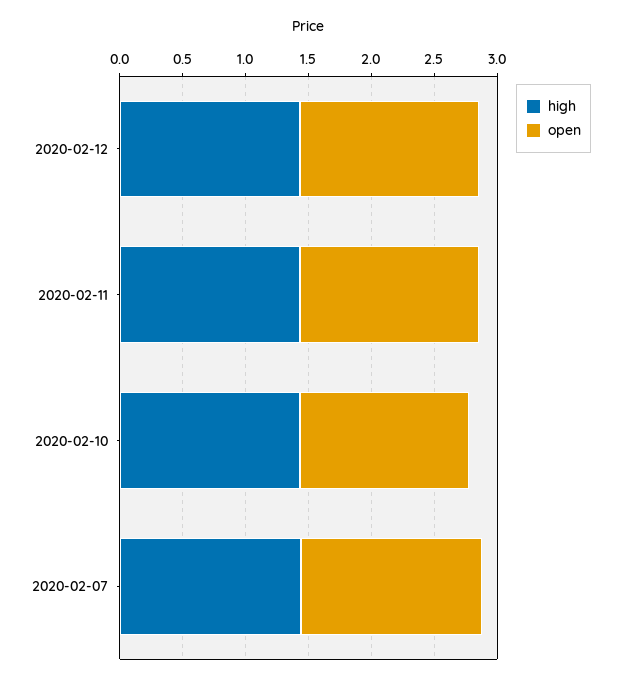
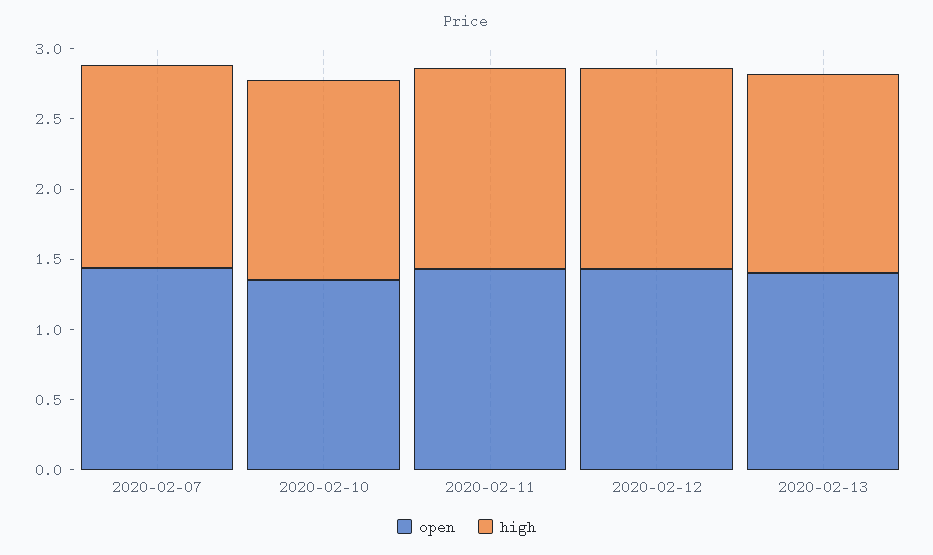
open, 2020-02-13: none -> 1.4
high, 2020-02-13: none -> 1.4

